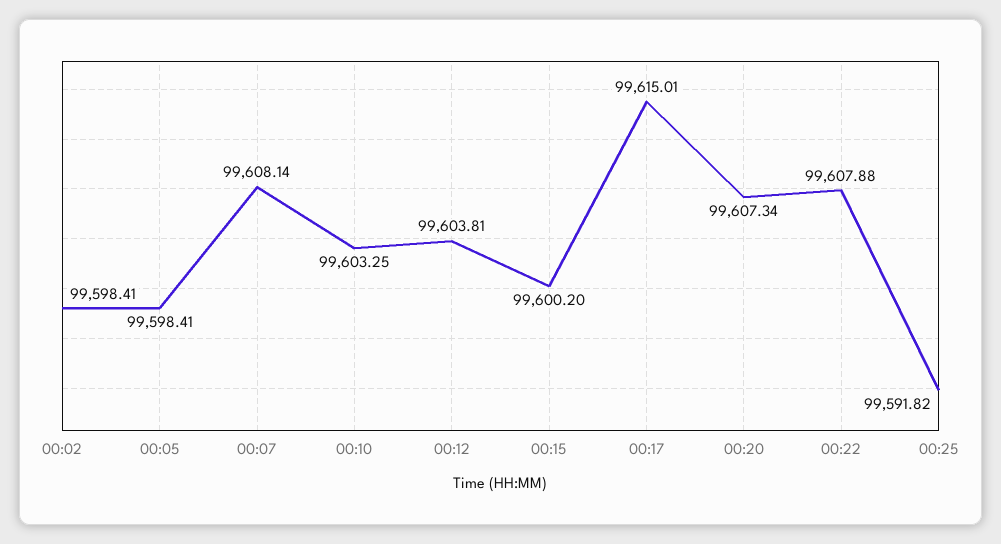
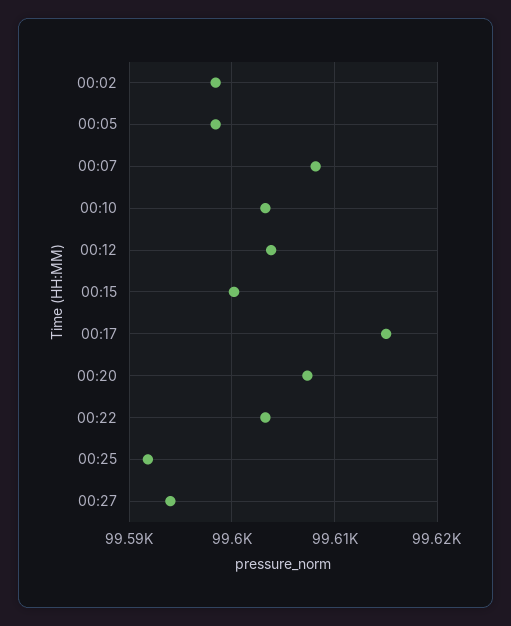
00:22: 99607.88 -> 99603
00:27: none -> 99594

